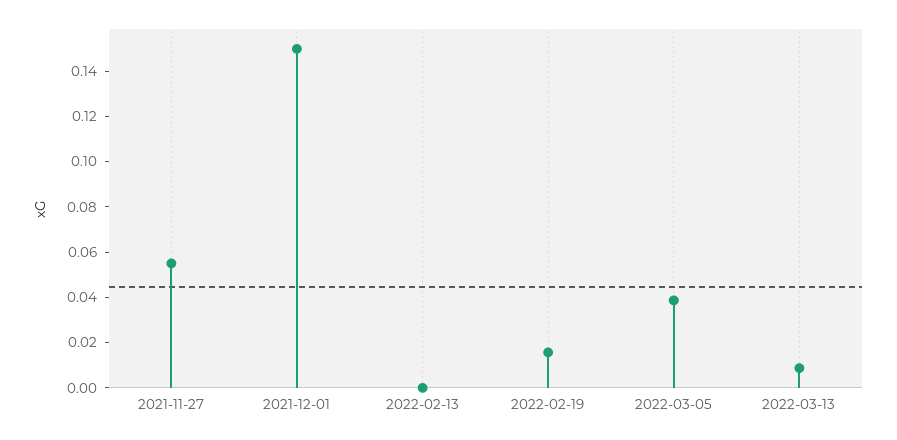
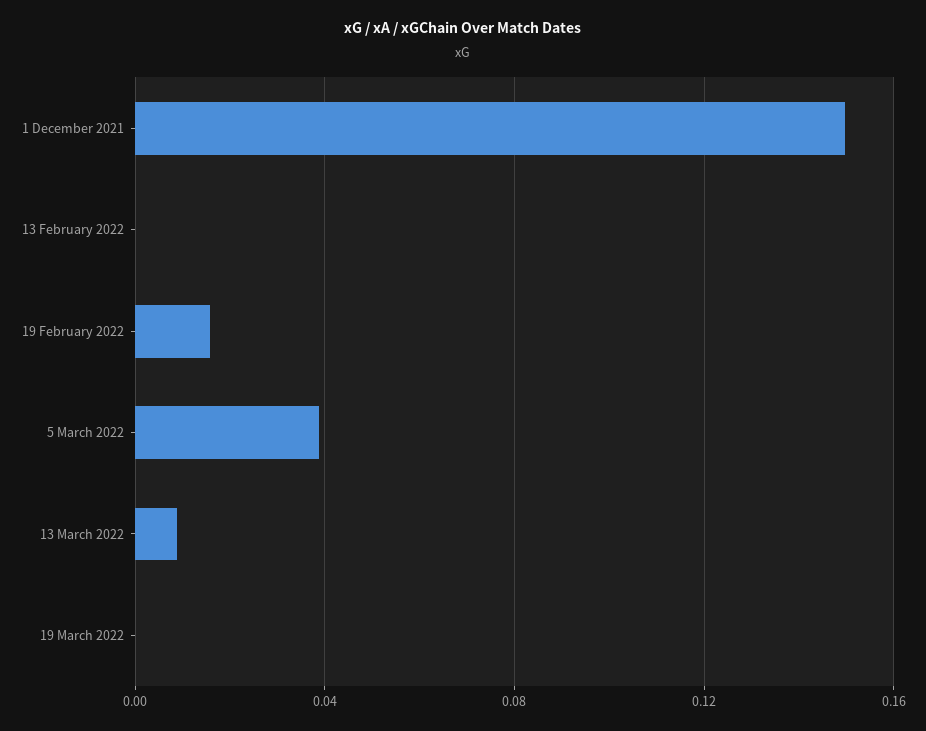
2021-11-27: 0.055 -> none
19 March 2022: none -> 0

